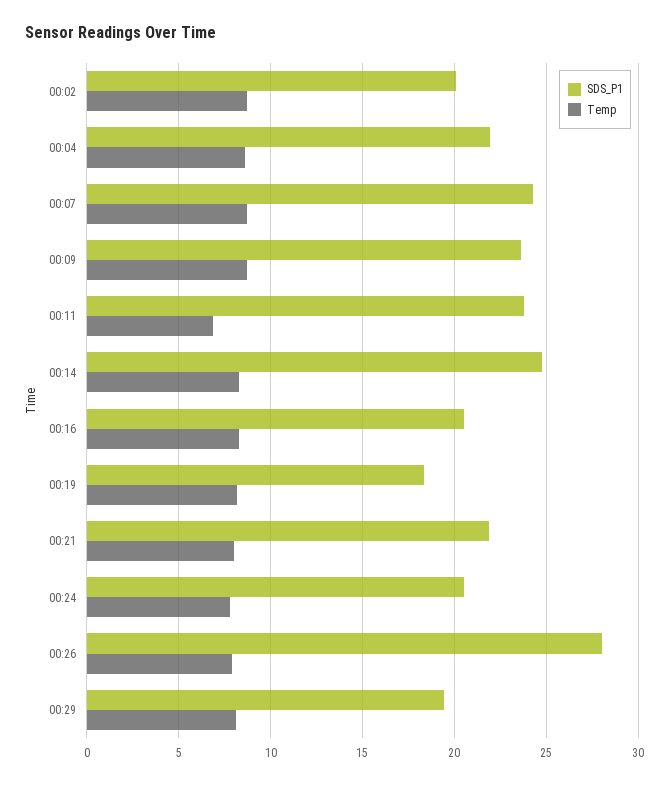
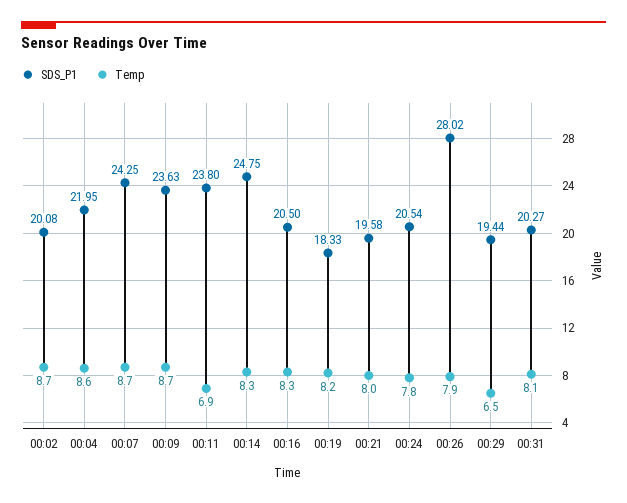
SDS_P1, 00:21: 22 -> 19.58
Temp, 00:29: 8 -> 6.5
SDS_P1, 00:31: none -> 20.27
Temp, 00:31: none -> 8.1

